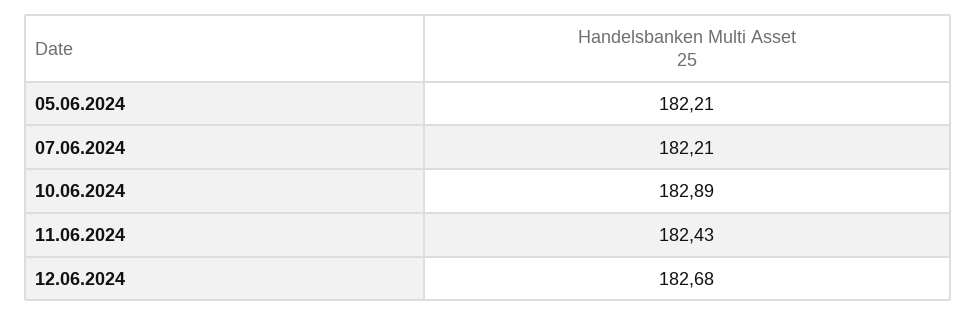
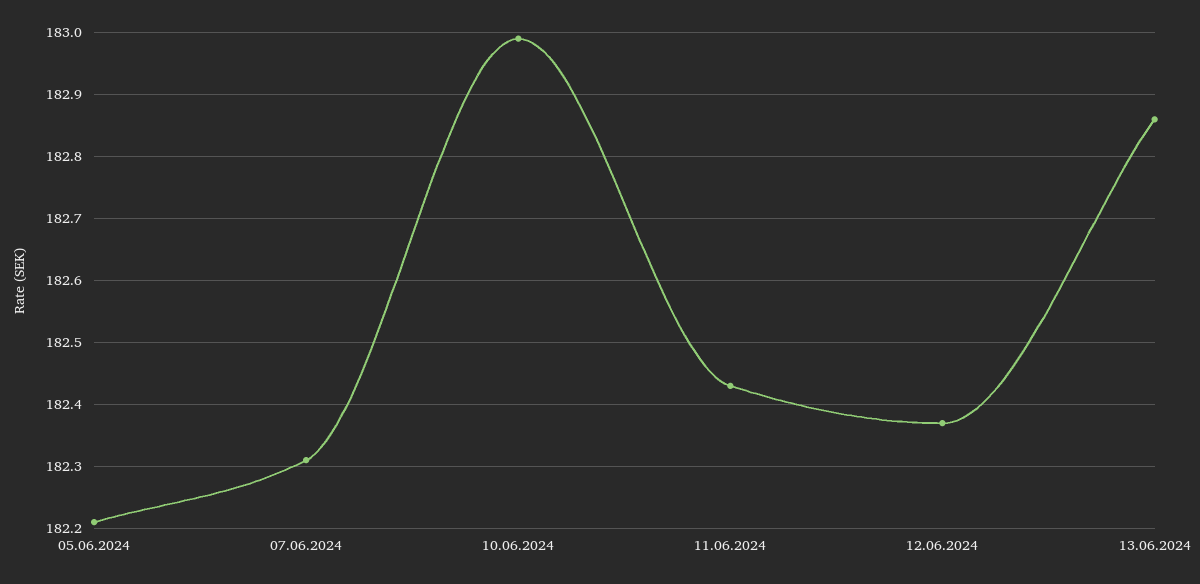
07.06.2024: 182.21 -> 182.31
10.06.2024: 182.89 -> 182.99
12.06.2024: 182.68 -> 182.37
13.06.2024: none -> 182.86

